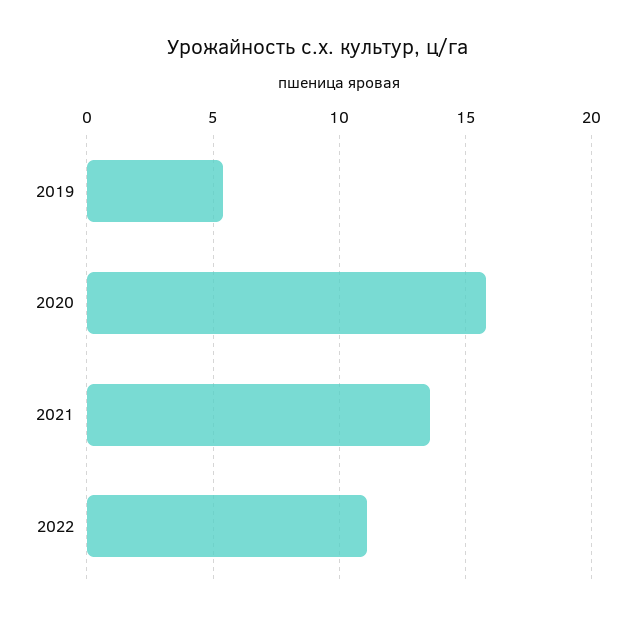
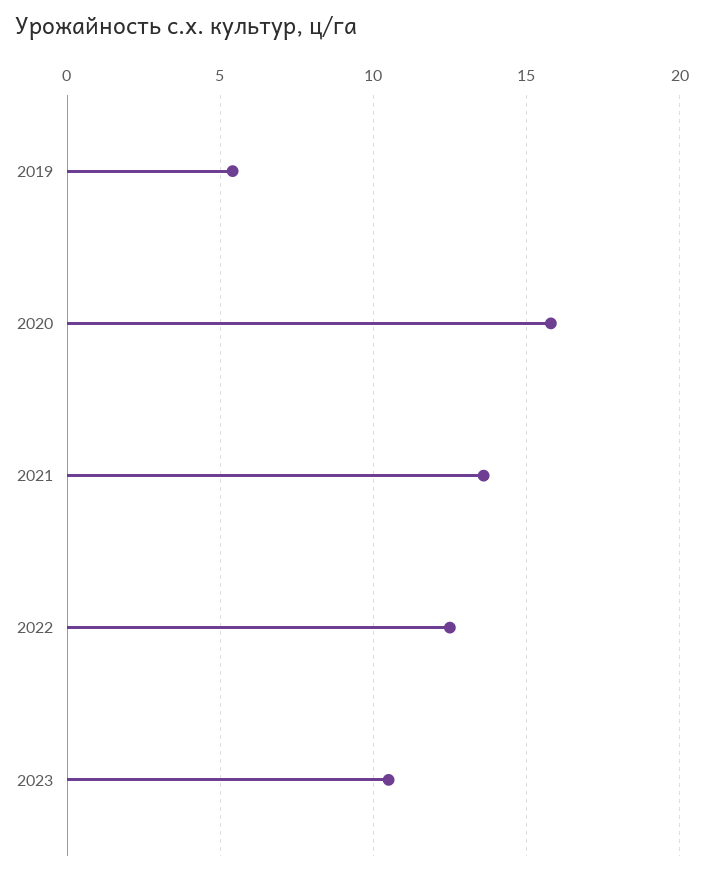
2022: 11 -> 12.5
2023: none -> 10.5

